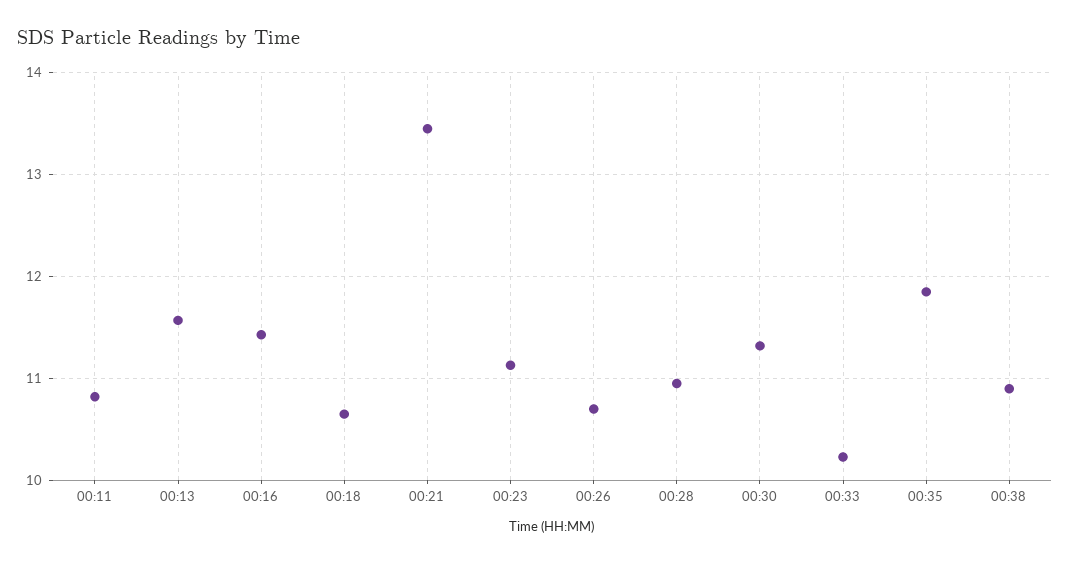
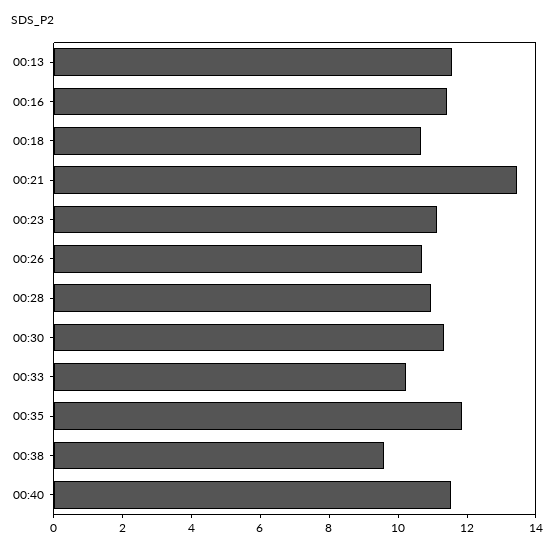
00:11: 10.8 -> none
00:38: 10.9 -> 9.5
00:40: none -> 11.5

